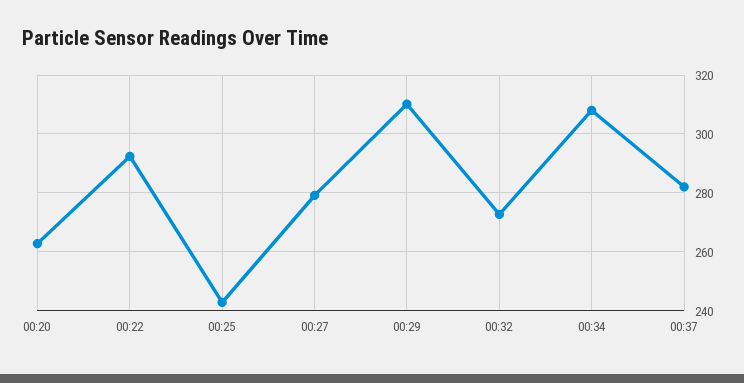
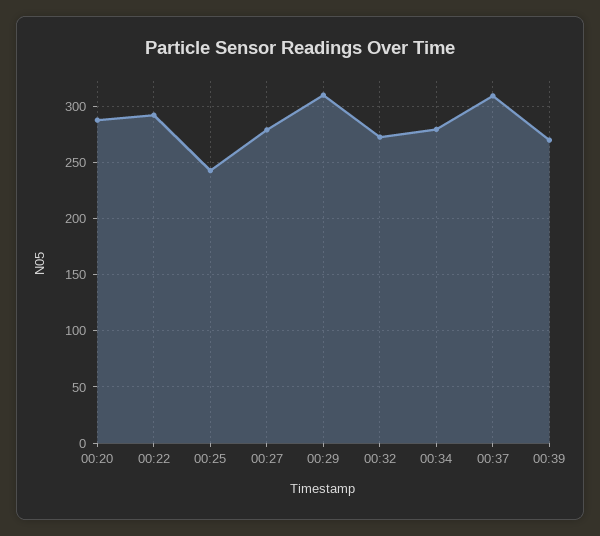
00:20: 262.5 -> 290
00:34: 307.5 -> 280
00:37: 282.5 -> 310
00:39: none -> 270

